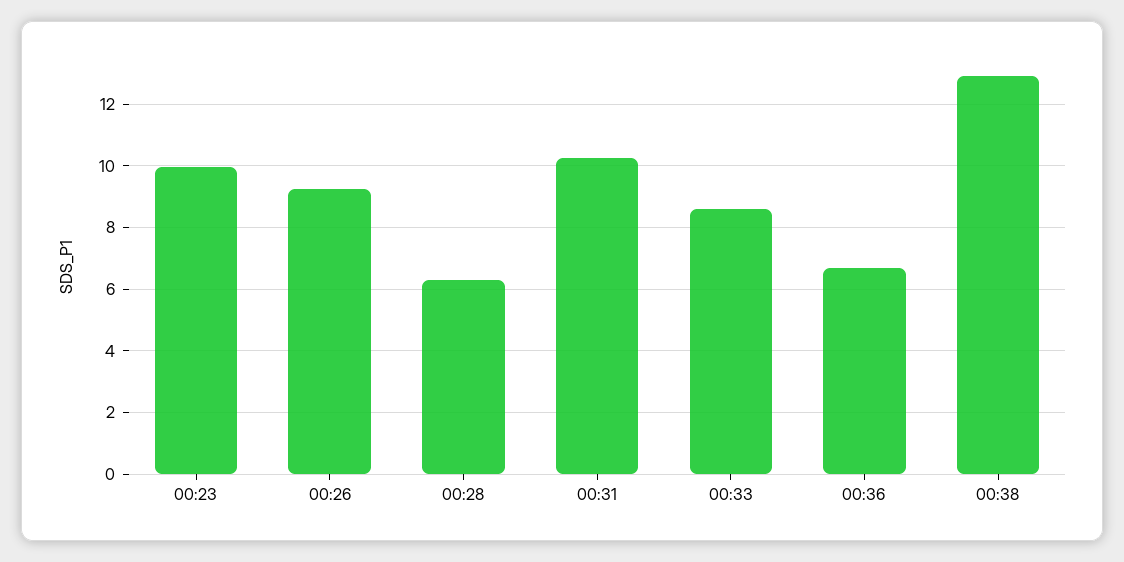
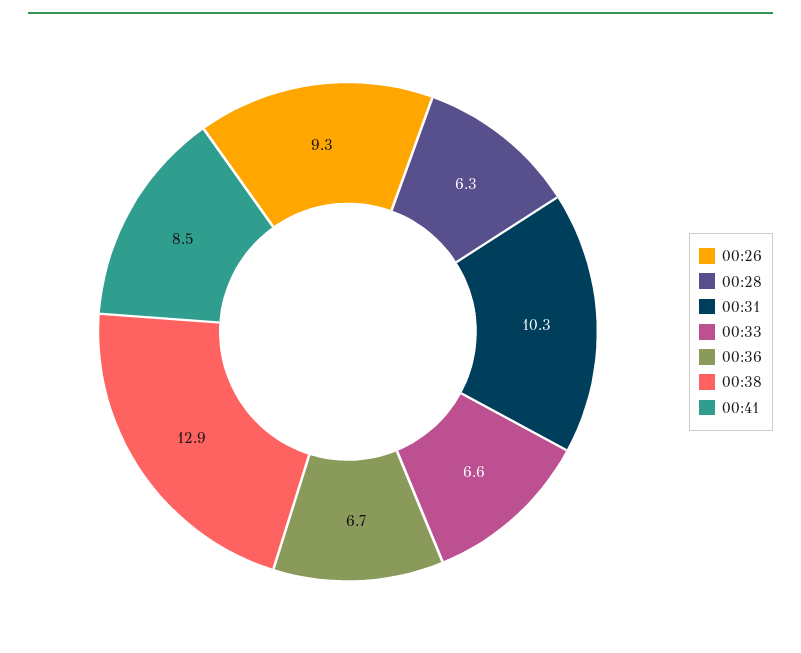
00:23: 10 -> none
00:33: 8.6 -> 6.6
00:41: none -> 8.5

